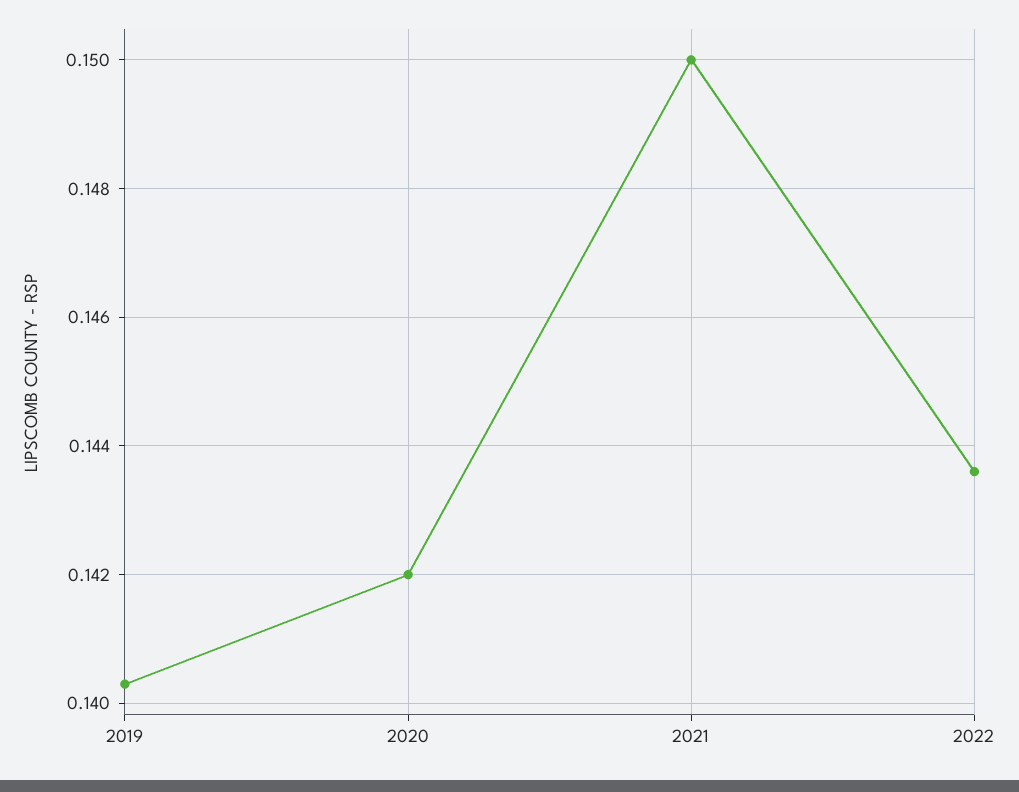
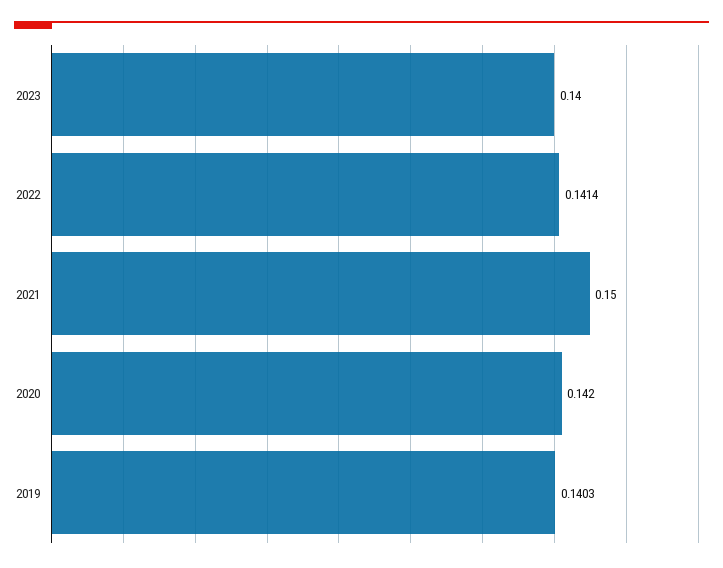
2022: 0.1435 -> 0.1414
2023: none -> 0.14

